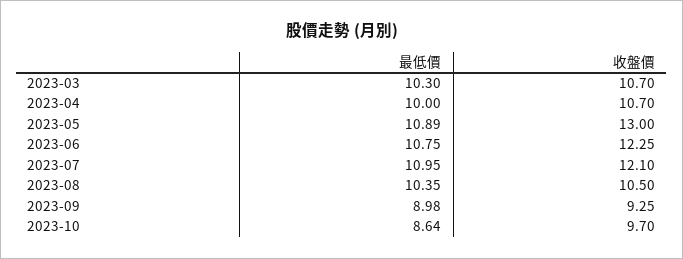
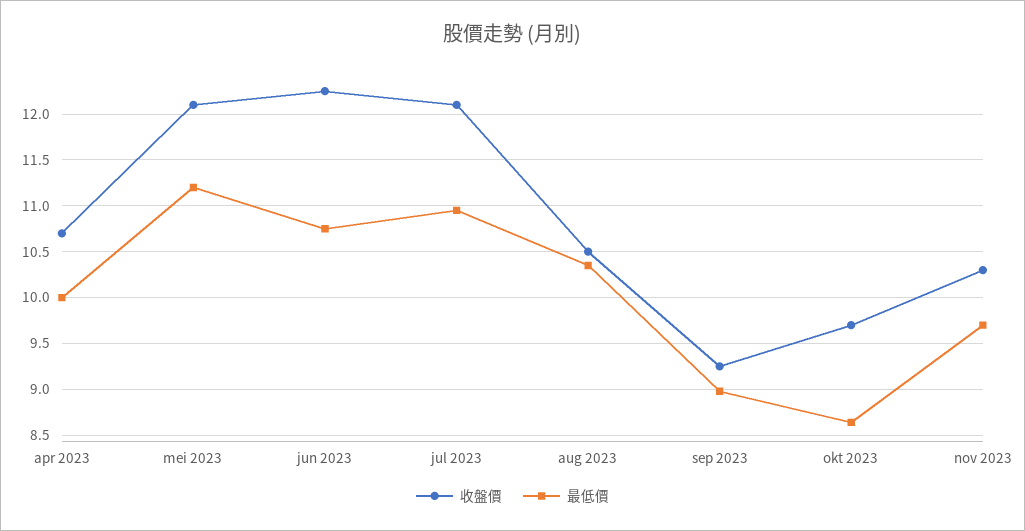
最低價, 2023-03: 10.3 -> none
收盤價, 2023-03: 10.7 -> none
最低價, 2023-05: 10.89 -> 11.2
收盤價, 2023-05: 13 -> 12.1
收盤價, nov 2023: none -> 10.3
最低價, nov 2023: none -> 9.7

